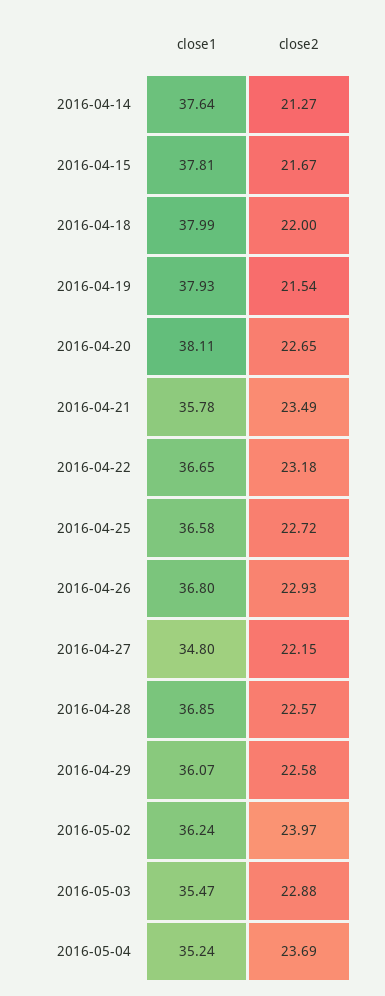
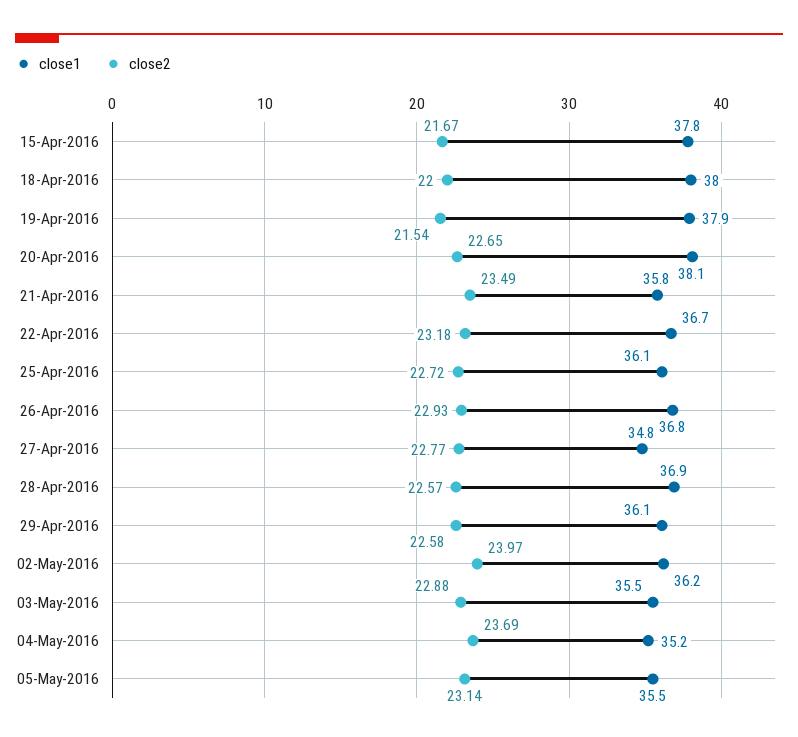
close1, 2016-04-14: 37.64 -> none
close2, 2016-04-14: 21.27 -> none
close1, 2016-04-25: 36.58 -> 36.1
close2, 2016-04-27: 22.15 -> 22.77
close1, 05-May-2016: none -> 35.5
close2, 05-May-2016: none -> 23.14

